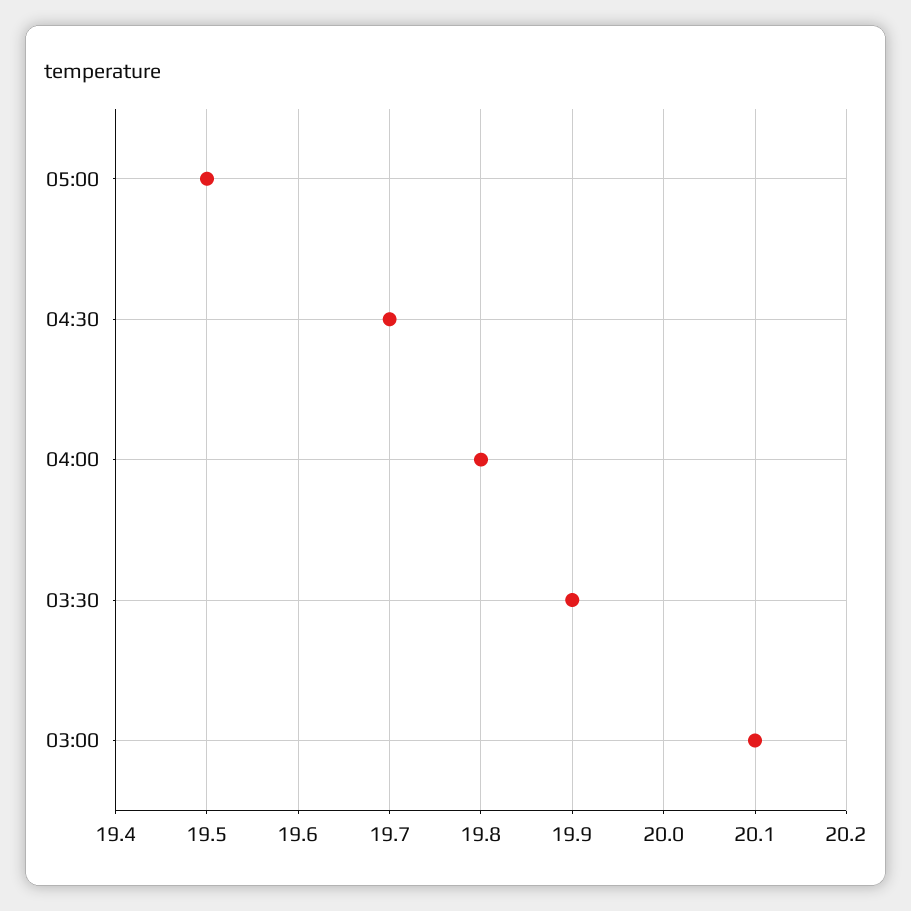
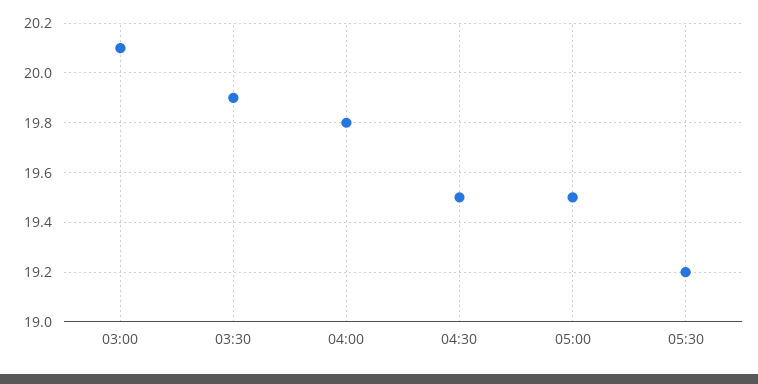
04:30: 19.7 -> 19.5
05:30: none -> 19.2

